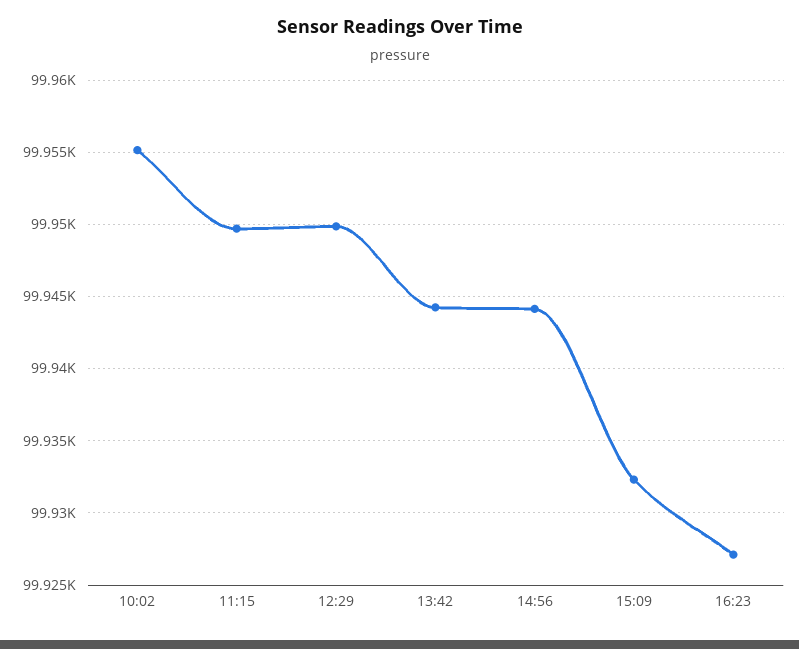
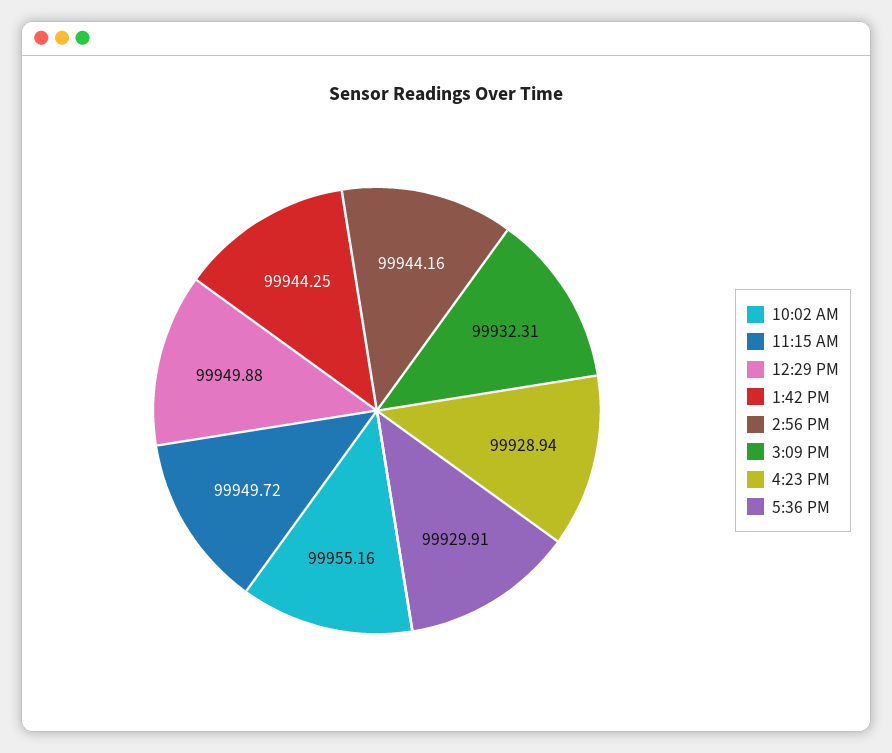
16:23: 99927 -> 99928.94
5:36 PM: none -> 99929.91

